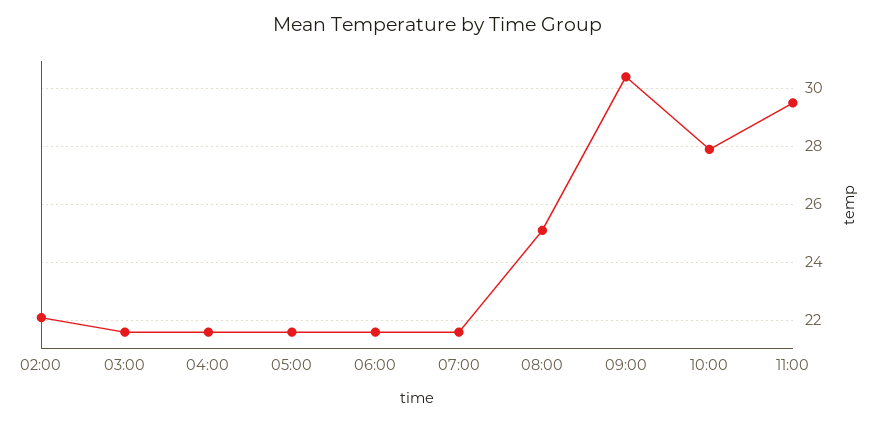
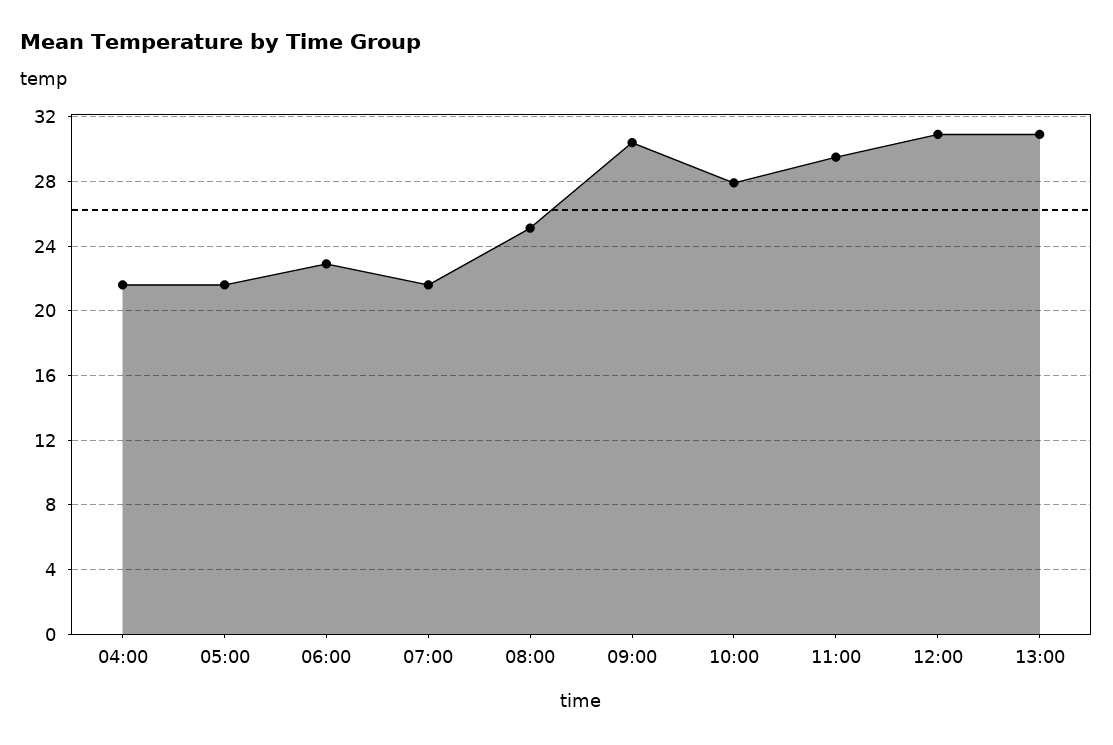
02:00: 22 -> none
03:00: 21.5 -> none
06:00: 21.5 -> 23
12:00: none -> 31
13:00: none -> 31

